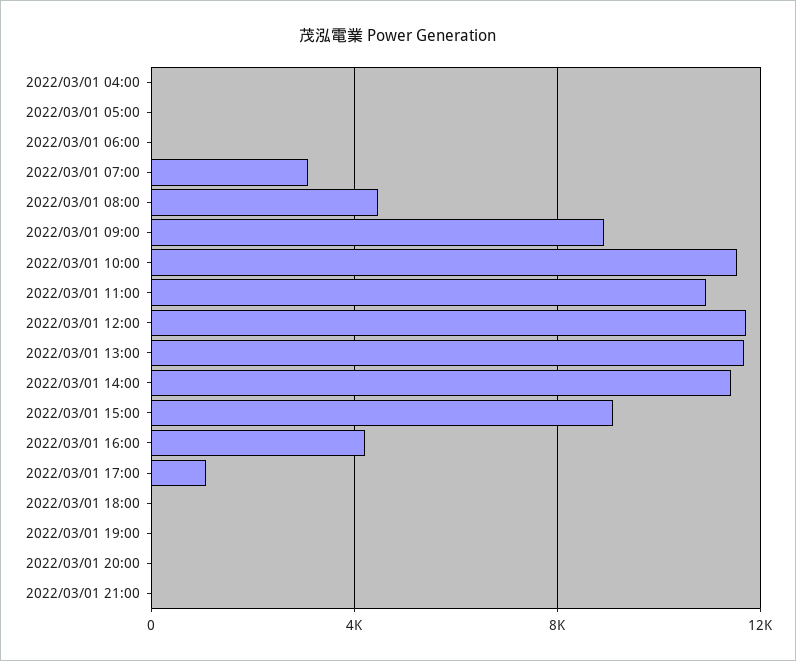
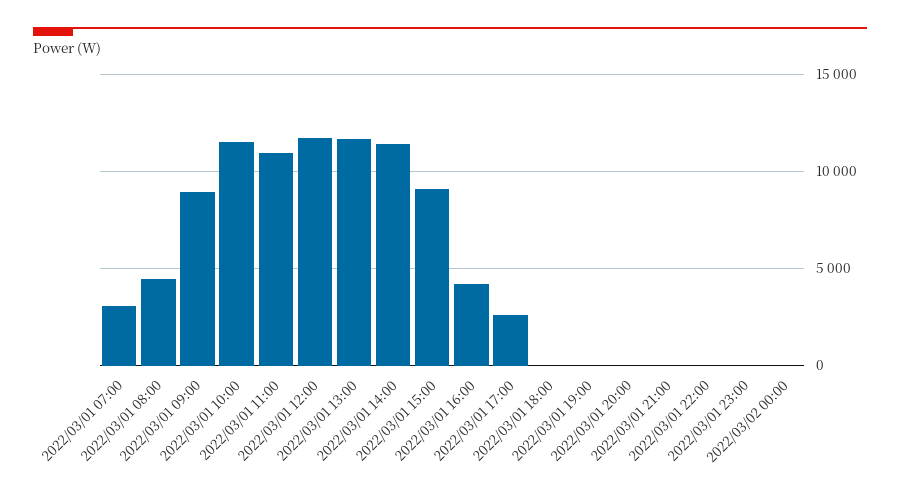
2022/03/01 04:00: 0 -> none
2022/03/01 05:00: 0 -> none
2022/03/01 06:00: 0 -> none
2022/03/01 17:00: 1000 -> 2500
2022/03/01 22:00: none -> 0
2022/03/01 23:00: none -> 0
2022/03/02 00:00: none -> 0

